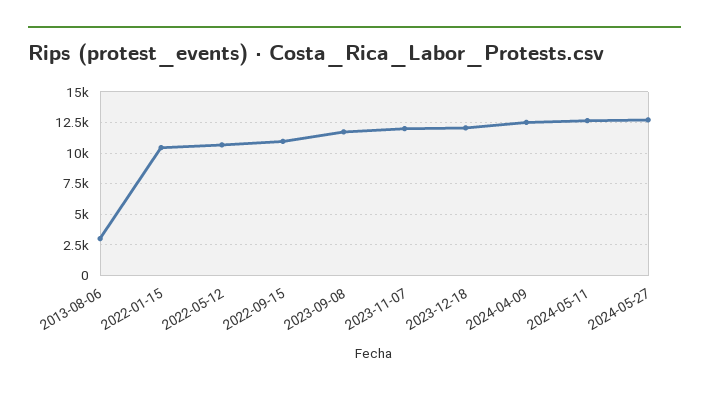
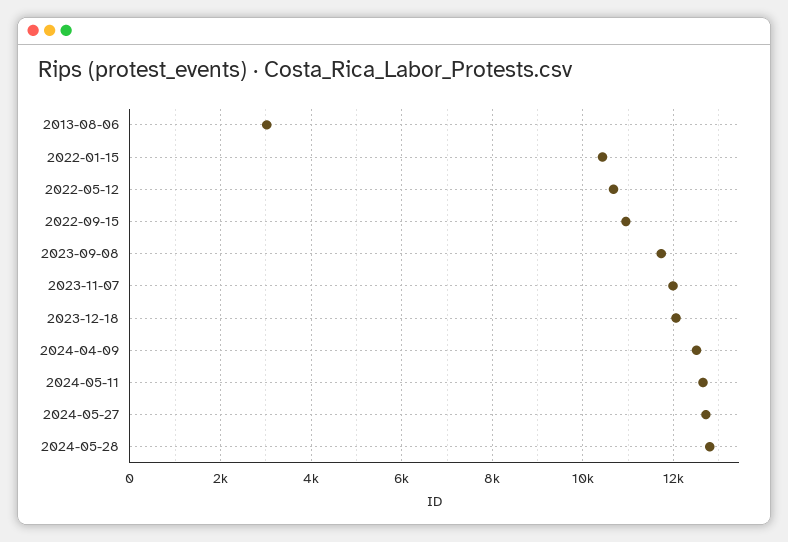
2024-05-28: none -> 12800

